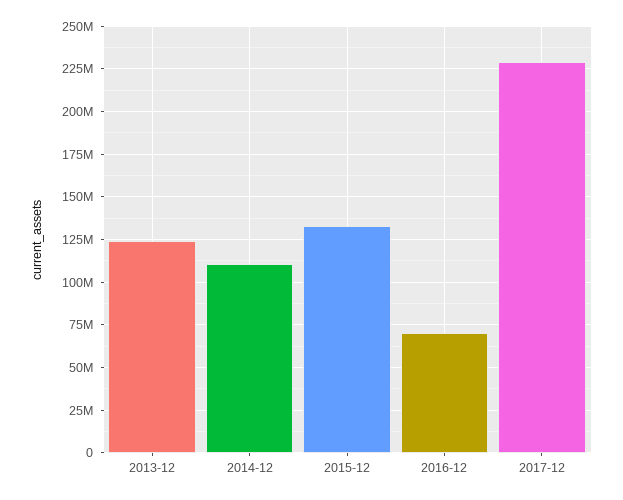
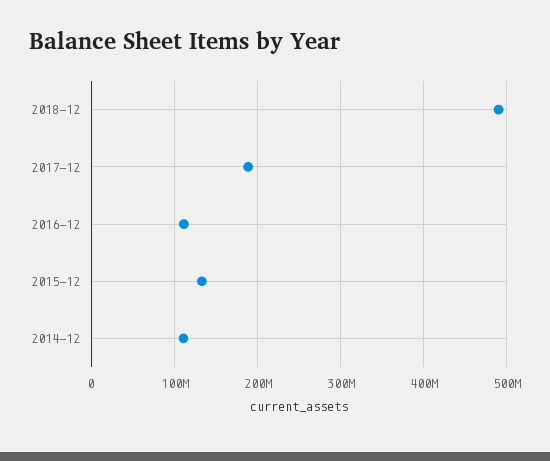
2013-12: 125000000 -> none
2016-12: 70000000 -> 110000000
2017-12: 230000000 -> 190000000
2018-12: none -> 490000000

